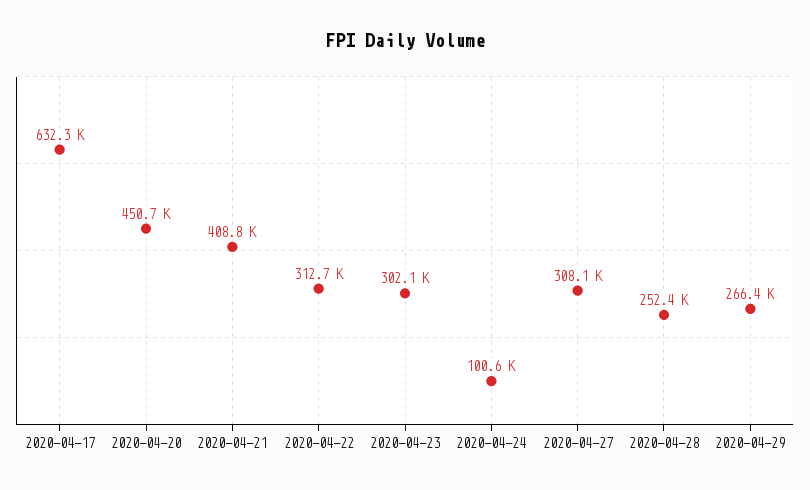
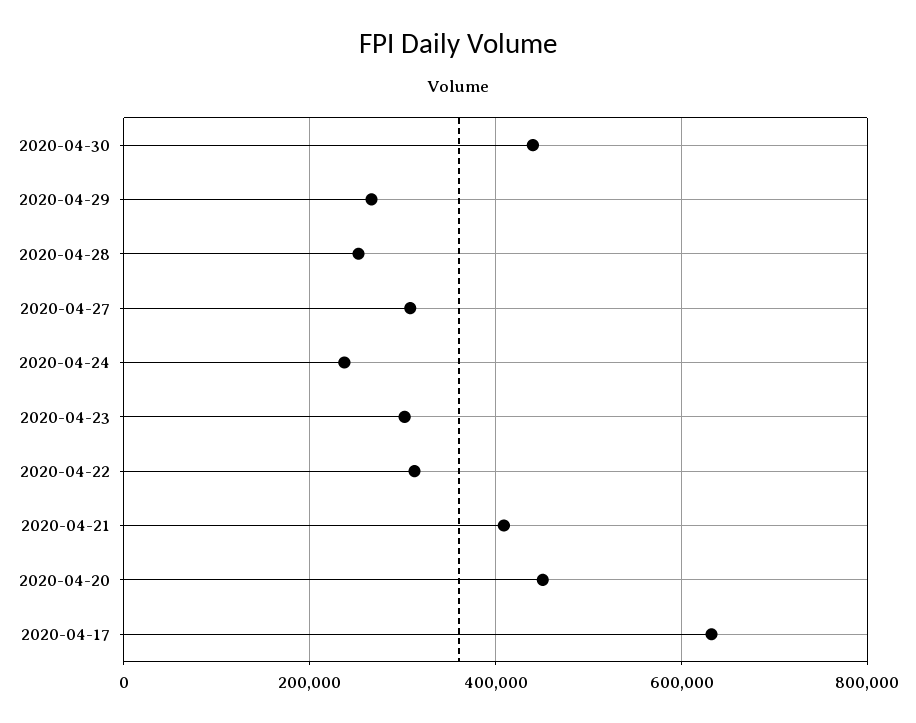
2020-04-24: 100600 -> 240000
2020-04-30: none -> 440000

